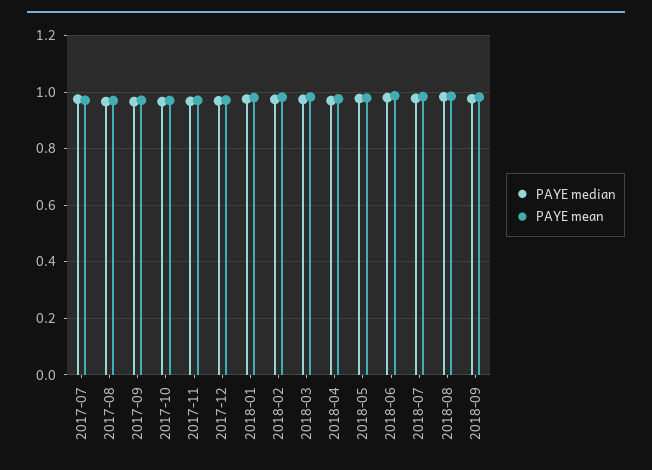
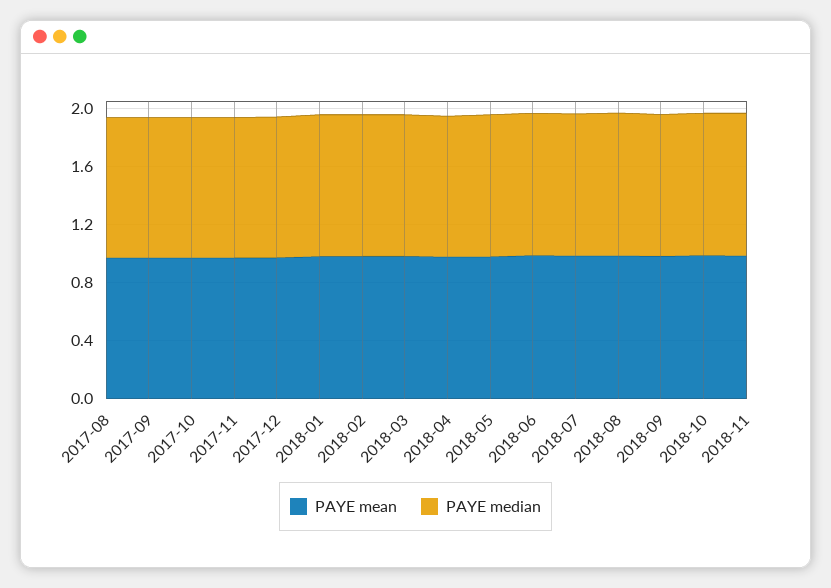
PAYE median, 2017-07: 0.975 -> none
PAYE mean, 2017-07: 0.975 -> none
PAYE mean, 2018-10: none -> 1
PAYE median, 2018-10: none -> 1
PAYE mean, 2018-11: none -> 1
PAYE median, 2018-11: none -> 1

